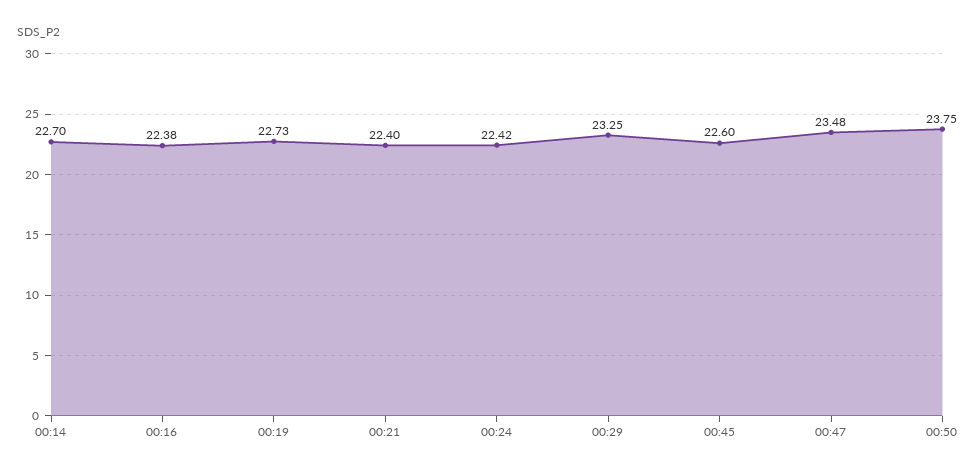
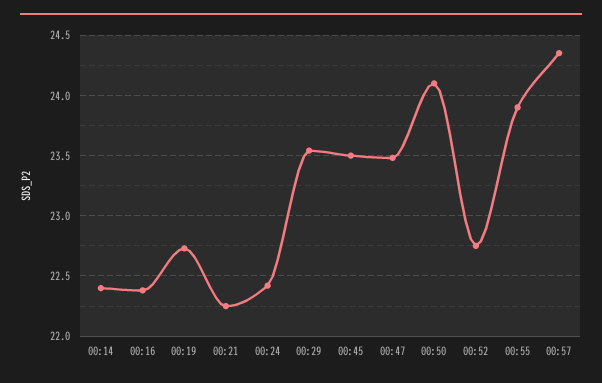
00:14: 22.7 -> 22.4
00:21: 22.4 -> 22.25
00:29: 23.25 -> 23.55
00:45: 22.6 -> 23.5
00:50: 23.75 -> 24.1
00:52: none -> 22.75
00:55: none -> 23.9
00:57: none -> 24.35

